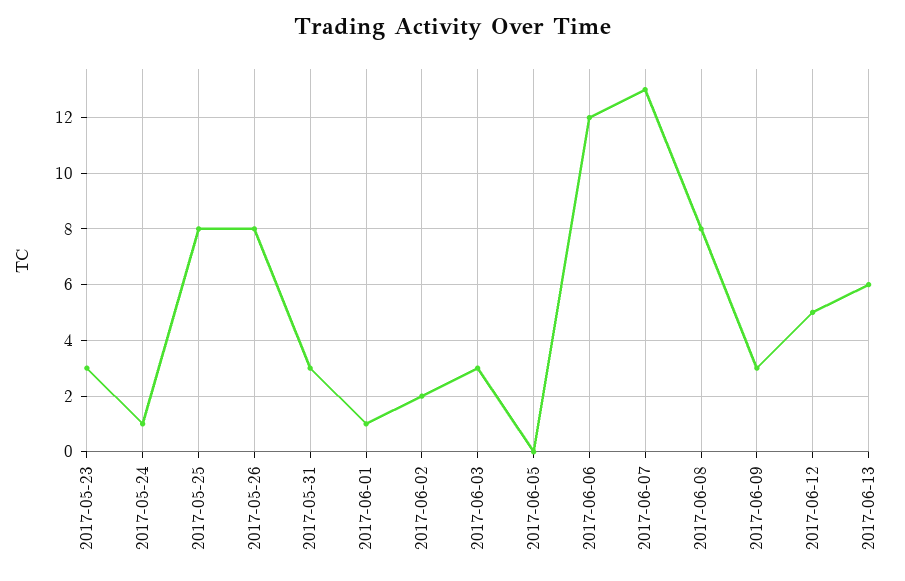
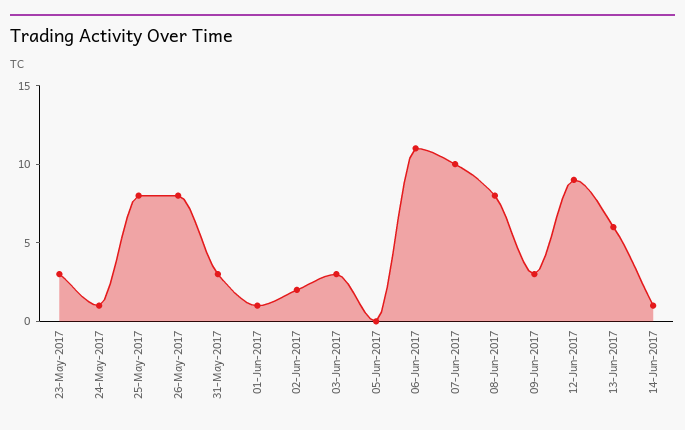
2017-06-06: 12 -> 11
2017-06-07: 13 -> 10
2017-06-12: 5 -> 9
14-Jun-2017: none -> 1

